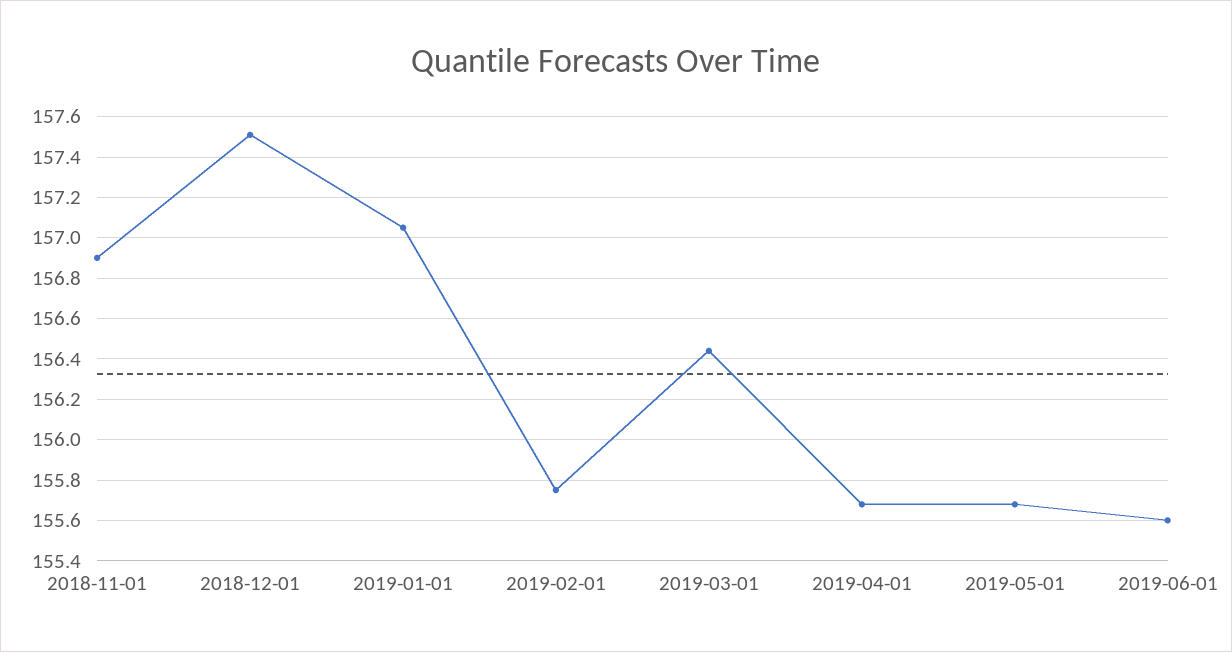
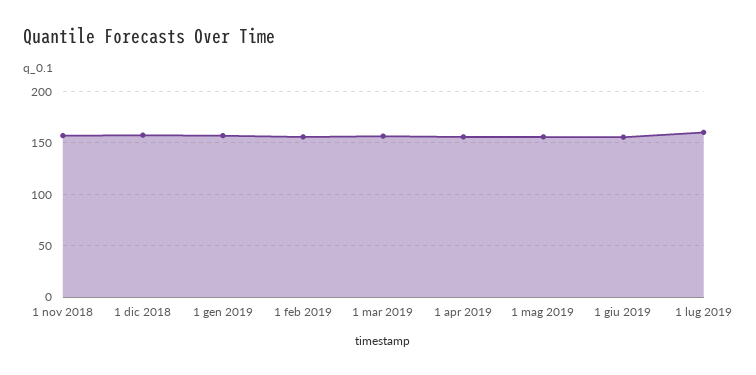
1 lug 2019: none -> 160

